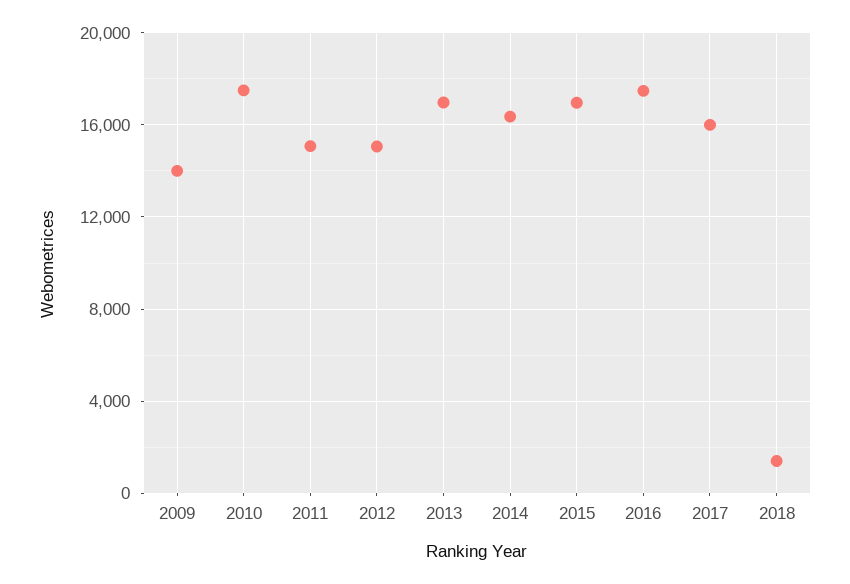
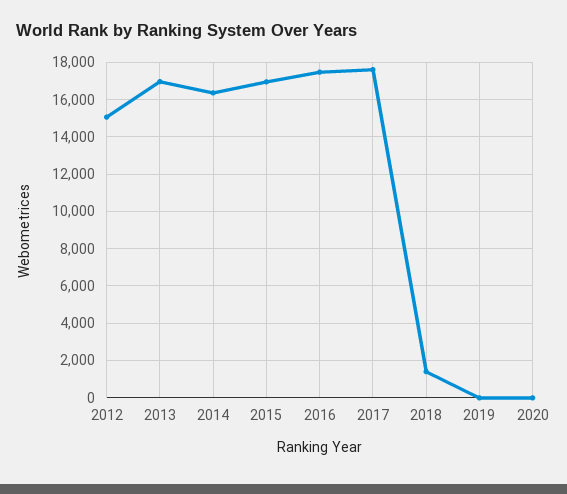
2009: 14000 -> none
2010: 17500 -> none
2011: 15000 -> none
2017: 16000 -> 17500
2019: none -> 0
2020: none -> 0

